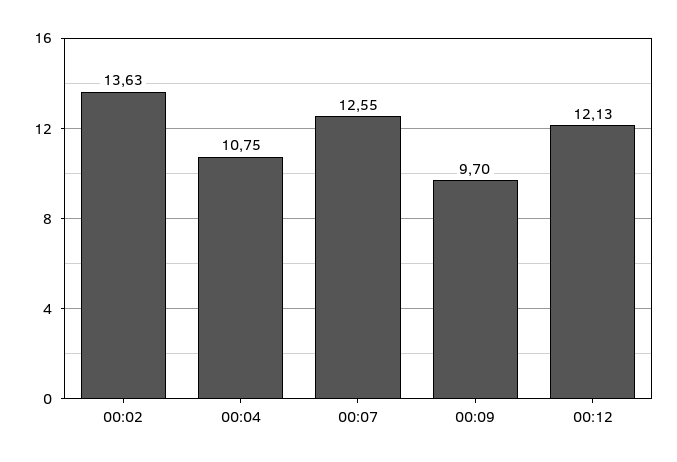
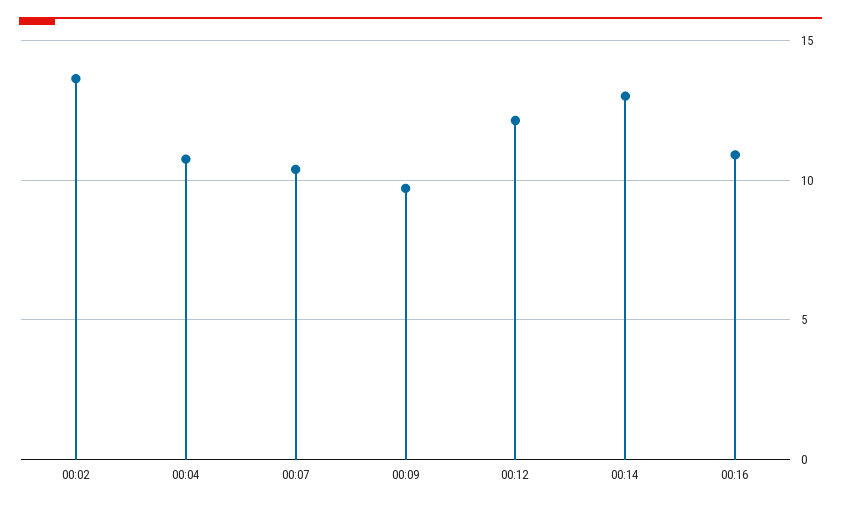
00:07: 12.55 -> 10.5
00:14: none -> 13
00:16: none -> 11

